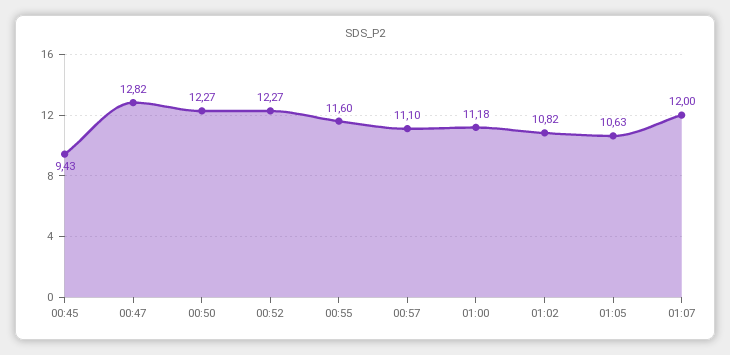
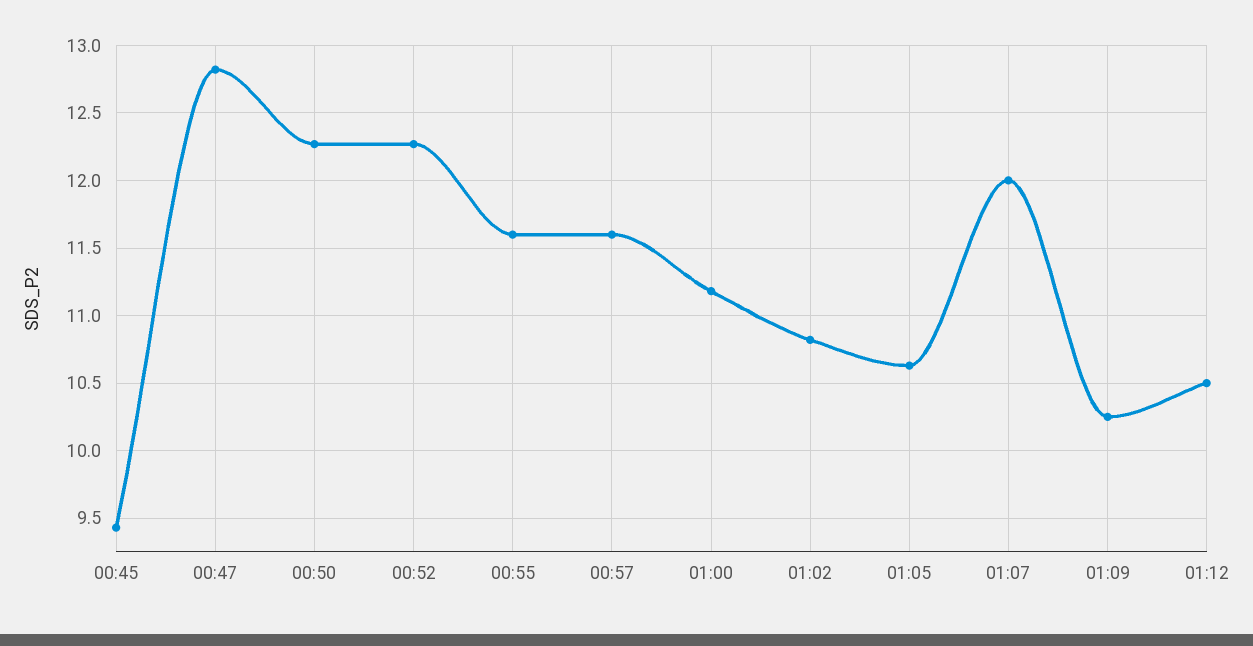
00:57: 11.1 -> 11.6
01:09: none -> 10.25
01:12: none -> 10.5

